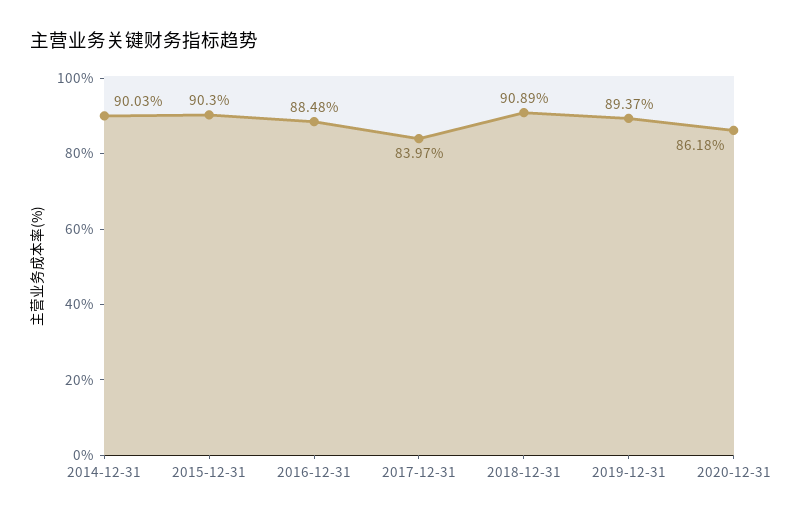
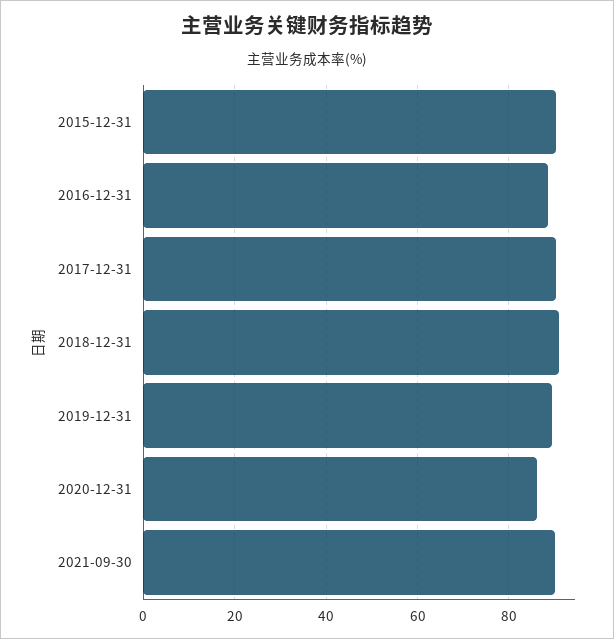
2014-12-31: 90.03 -> none
2017-12-31: 83.97 -> 90
2021-09-30: none -> 90

